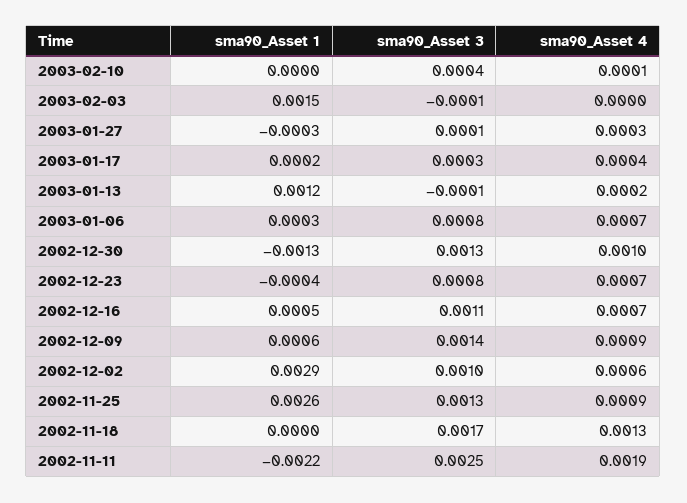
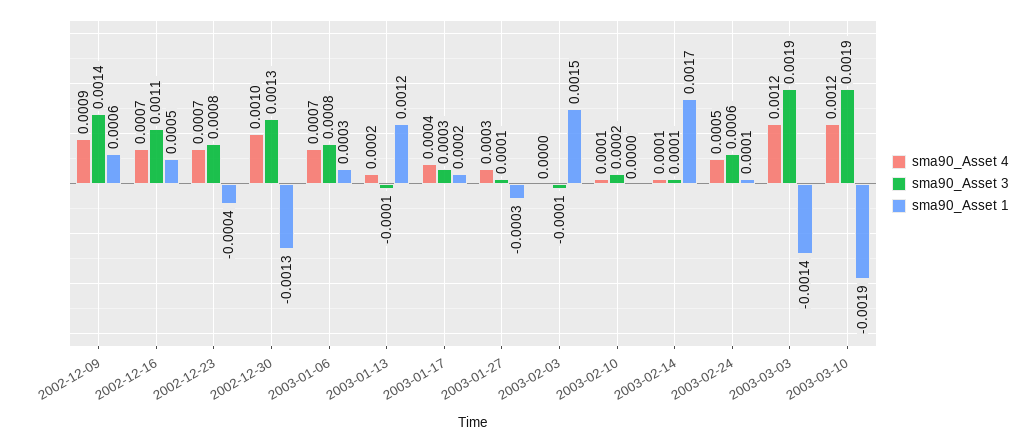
sma90_Asset 3, 2003-02-10: 0.0004 -> 0.0002
sma90_Asset 1, 2002-12-02: 0.0029 -> none
sma90_Asset 3, 2002-12-02: 0.001 -> none
sma90_Asset 4, 2002-12-02: 0.0006 -> none
sma90_Asset 1, 2002-11-25: 0.0026 -> none
sma90_Asset 3, 2002-11-25: 0.0013 -> none
sma90_Asset 4, 2002-11-25: 0.0009 -> none
sma90_Asset 1, 2002-11-18: 0 -> none
sma90_Asset 3, 2002-11-18: 0.0017 -> none
sma90_Asset 4, 2002-11-18: 0.0013 -> none
sma90_Asset 1, 2002-11-11: -0.0022 -> none
sma90_Asset 3, 2002-11-11: 0.0025 -> none
sma90_Asset 4, 2002-11-11: 0.0019 -> none
sma90_Asset 4, 2003-02-14: none -> 0.0001
sma90_Asset 3, 2003-02-14: none -> 0.0001
sma90_Asset 1, 2003-02-14: none -> 0.0017
sma90_Asset 4, 2003-02-24: none -> 0.0005
sma90_Asset 3, 2003-02-24: none -> 0.0006
sma90_Asset 1, 2003-02-24: none -> 0.0001
sma90_Asset 4, 2003-03-03: none -> 0.0012
sma90_Asset 3, 2003-03-03: none -> 0.0019
sma90_Asset 1, 2003-03-03: none -> -0.0014
sma90_Asset 4, 2003-03-10: none -> 0.0012
sma90_Asset 3, 2003-03-10: none -> 0.0019
sma90_Asset 1, 2003-03-10: none -> -0.0019

